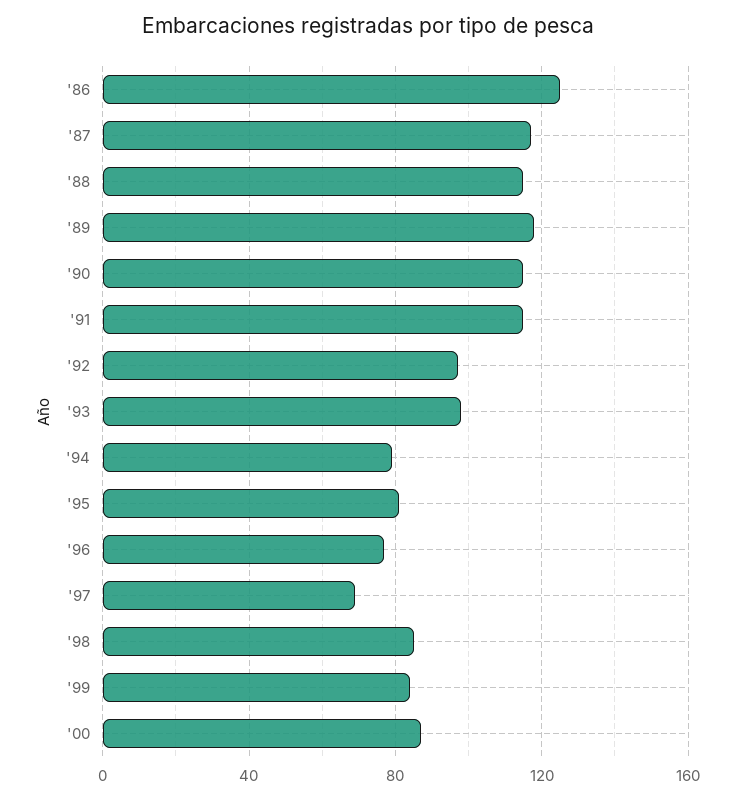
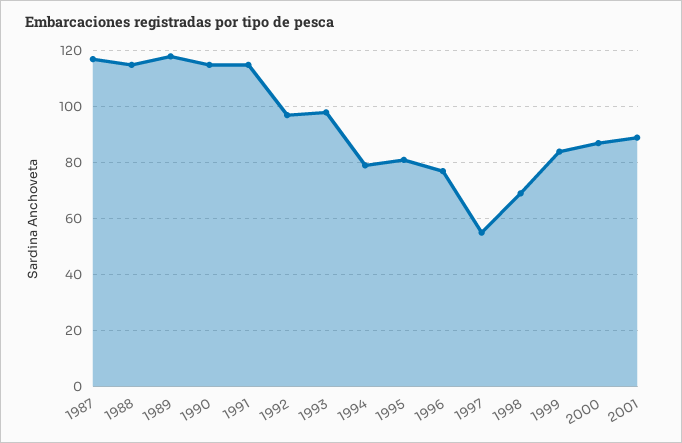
'86: 125 -> none
'97: 70 -> 55
'98: 85 -> 70
2001: none -> 90

